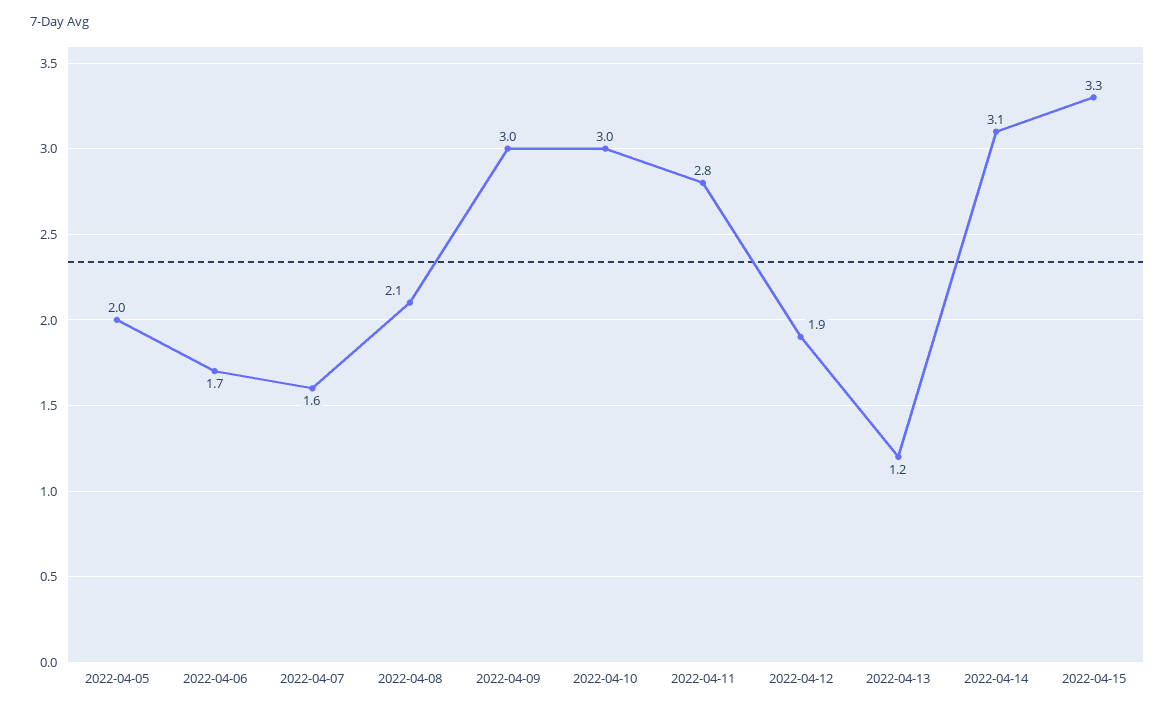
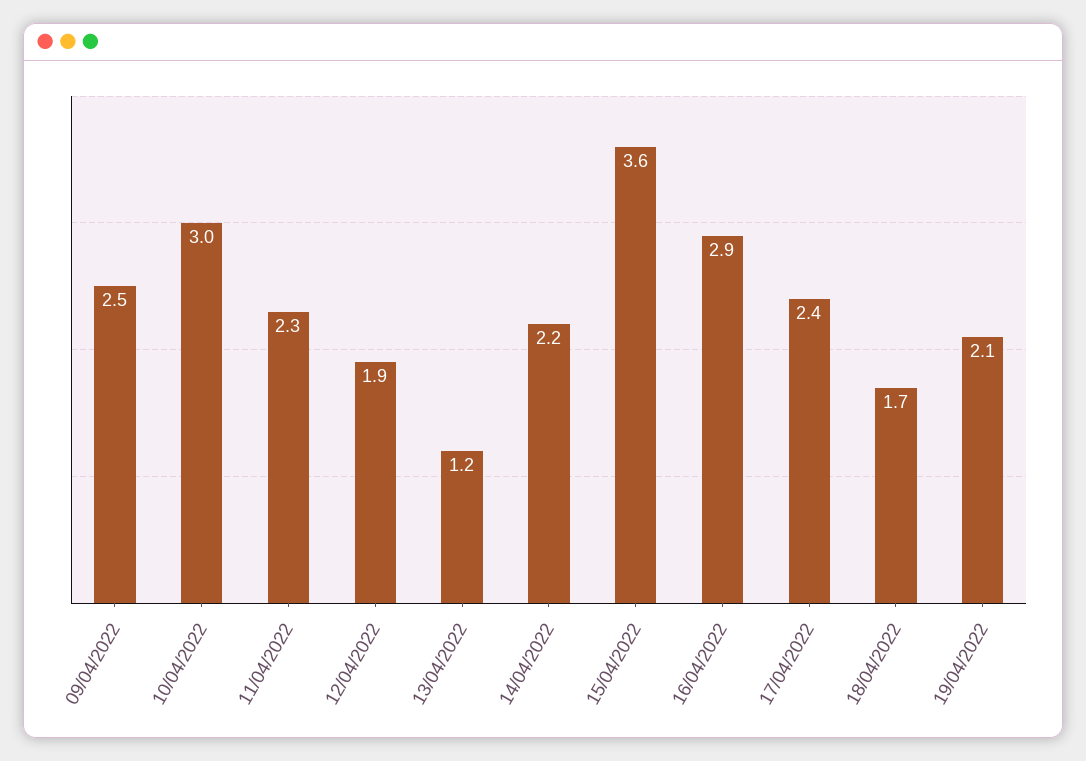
2022-04-05: 2 -> none
2022-04-06: 1.7 -> none
2022-04-07: 1.6 -> none
2022-04-08: 2.1 -> none
2022-04-09: 3 -> 2.5
2022-04-11: 2.8 -> 2.3
2022-04-14: 3.1 -> 2.2
2022-04-15: 3.3 -> 3.6
16/04/2022: none -> 2.9
17/04/2022: none -> 2.4
18/04/2022: none -> 1.7
19/04/2022: none -> 2.1

